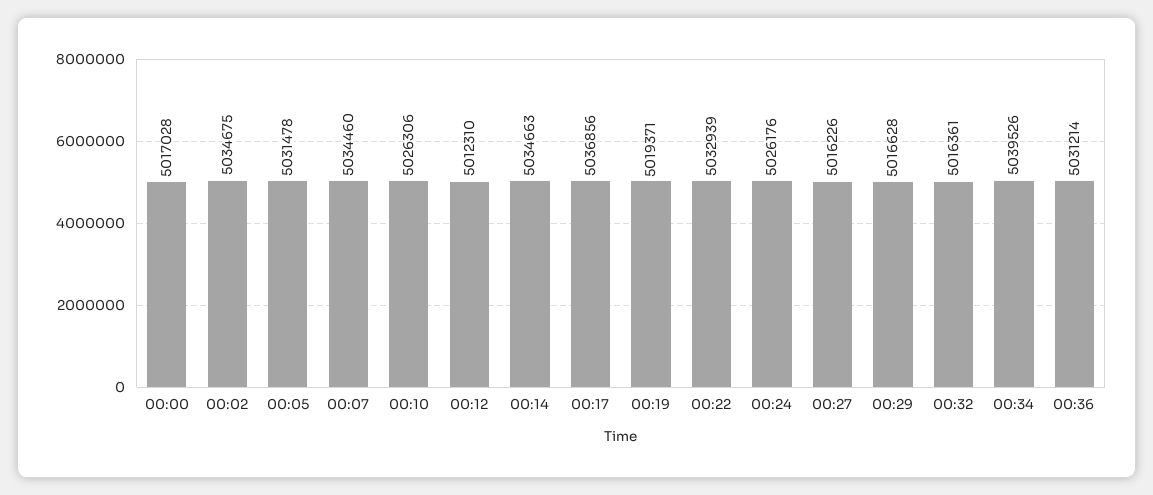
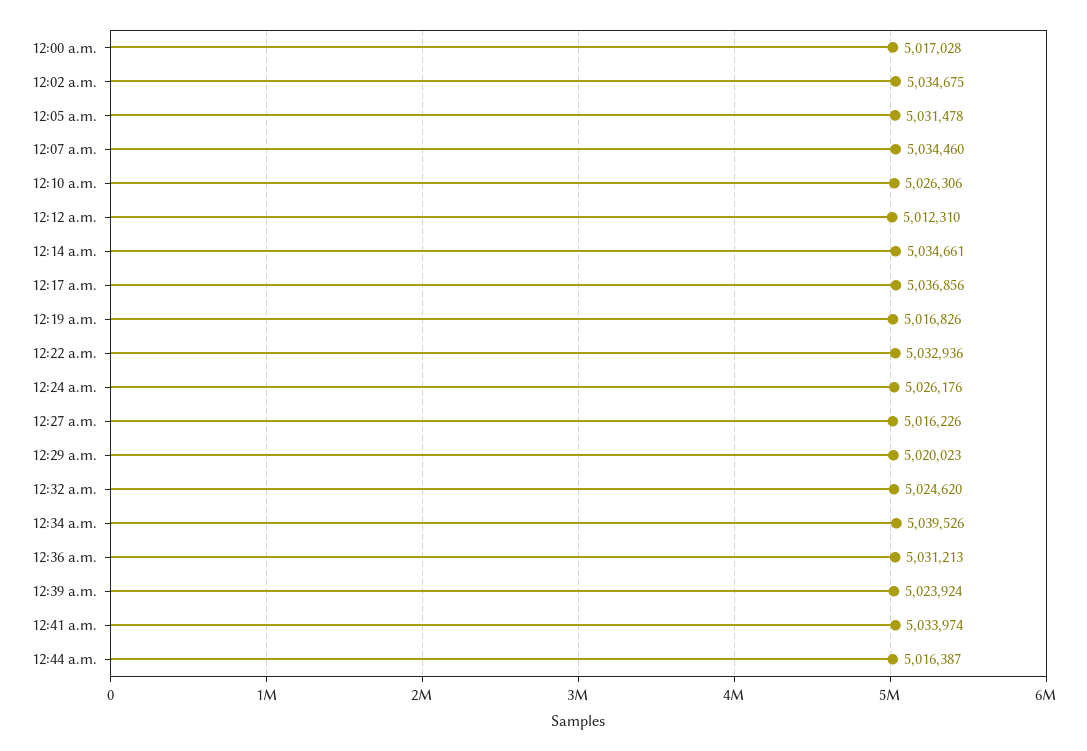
00:14: 5034663 -> 5034661
00:19: 5019371 -> 5016826
00:22: 5032939 -> 5032936
00:29: 5016628 -> 5020023
00:32: 5016361 -> 5024620
00:36: 5031214 -> 5031213
12:39 a.m.: none -> 5023924
12:41 a.m.: none -> 5033974
12:44 a.m.: none -> 5016387

